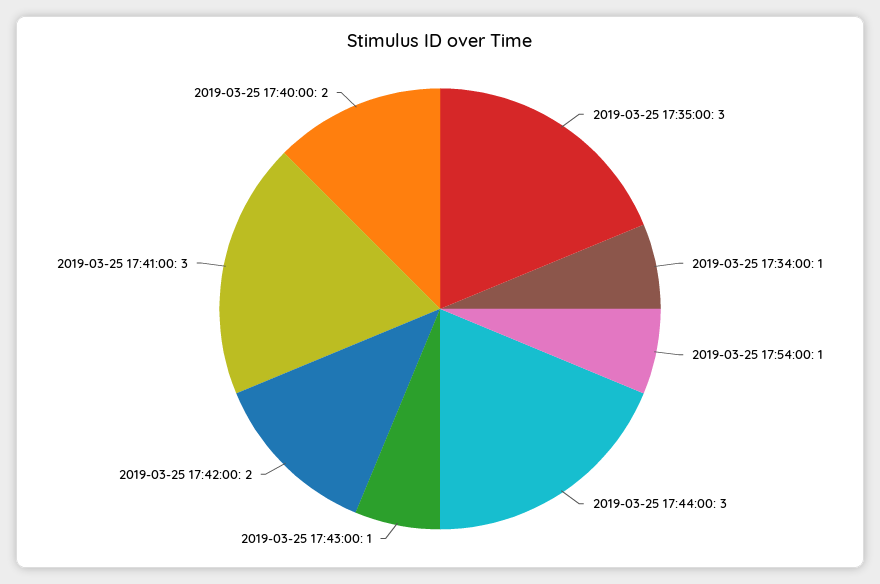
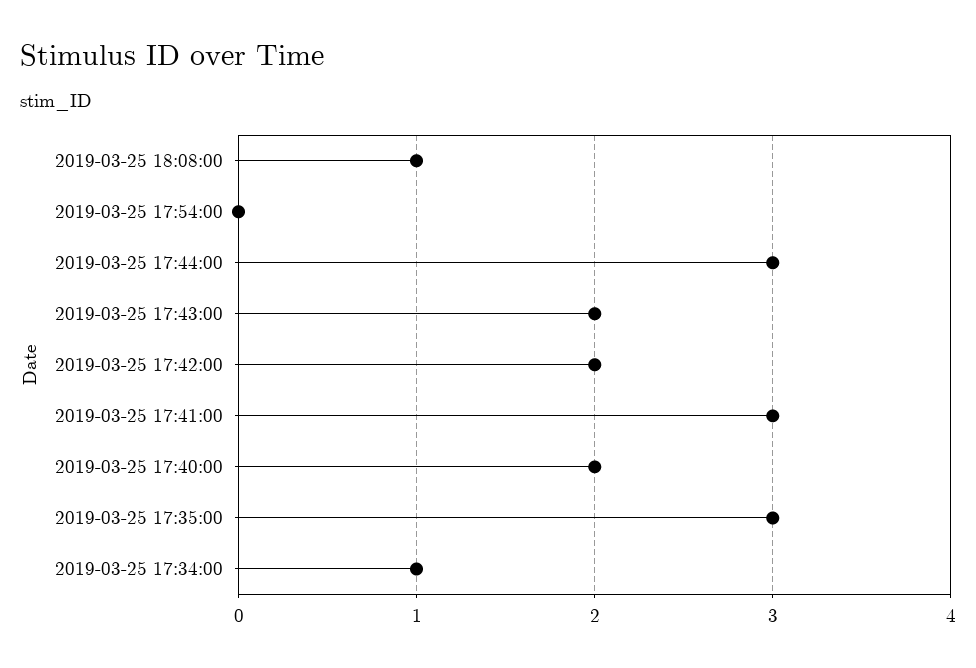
2019-03-25 17:54:00: 1 -> 0
2019-03-25 17:43:00: 1 -> 2
2019-03-25 18:08:00: none -> 1

